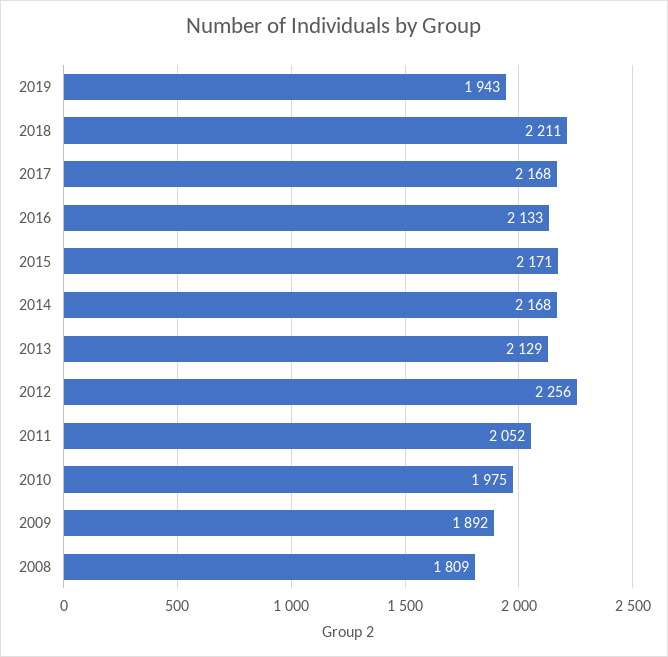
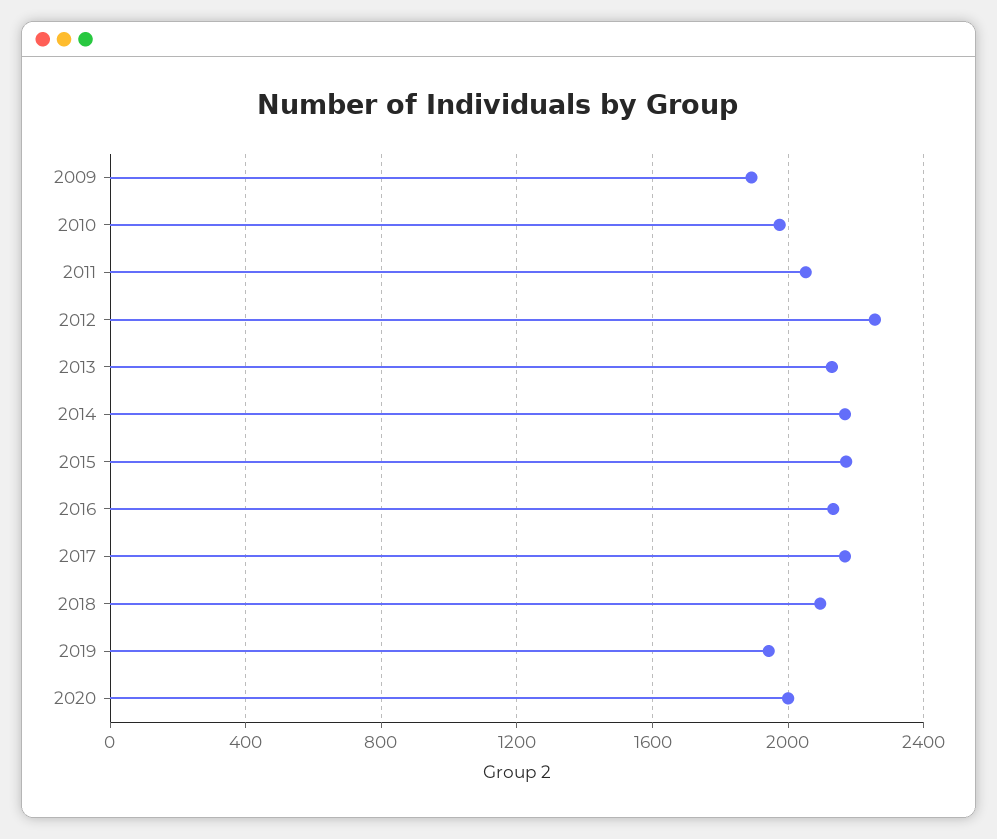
2018: 2211 -> 2100
2008: 1809 -> none
2020: none -> 2000

